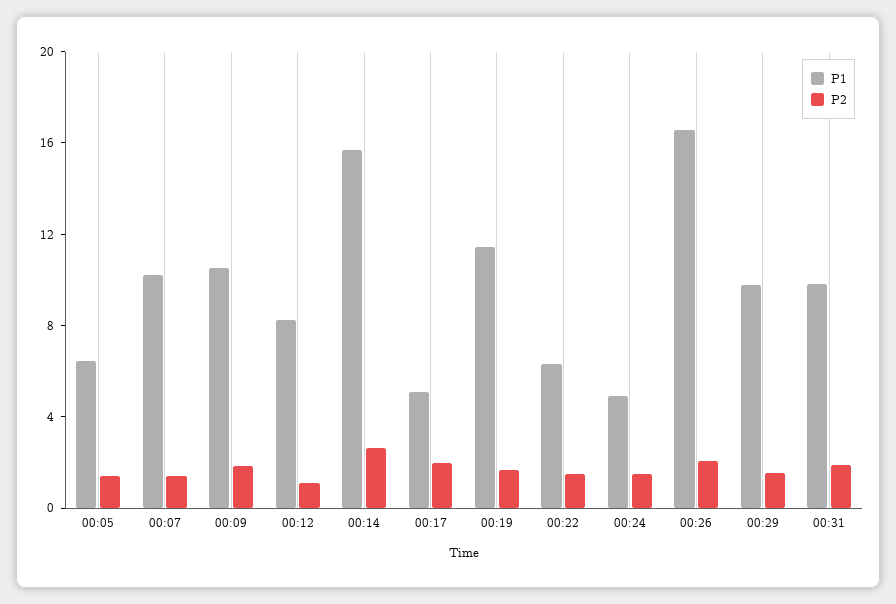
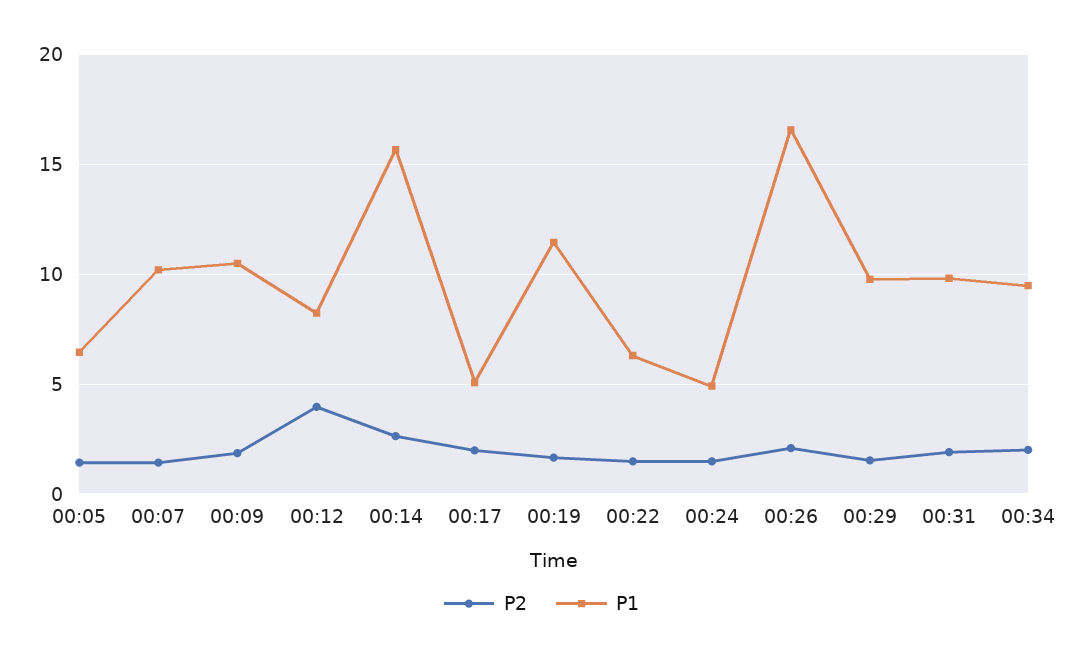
P2, 00:12: 1 -> 4
P2, 00:34: none -> 2
P1, 00:34: none -> 9.5

